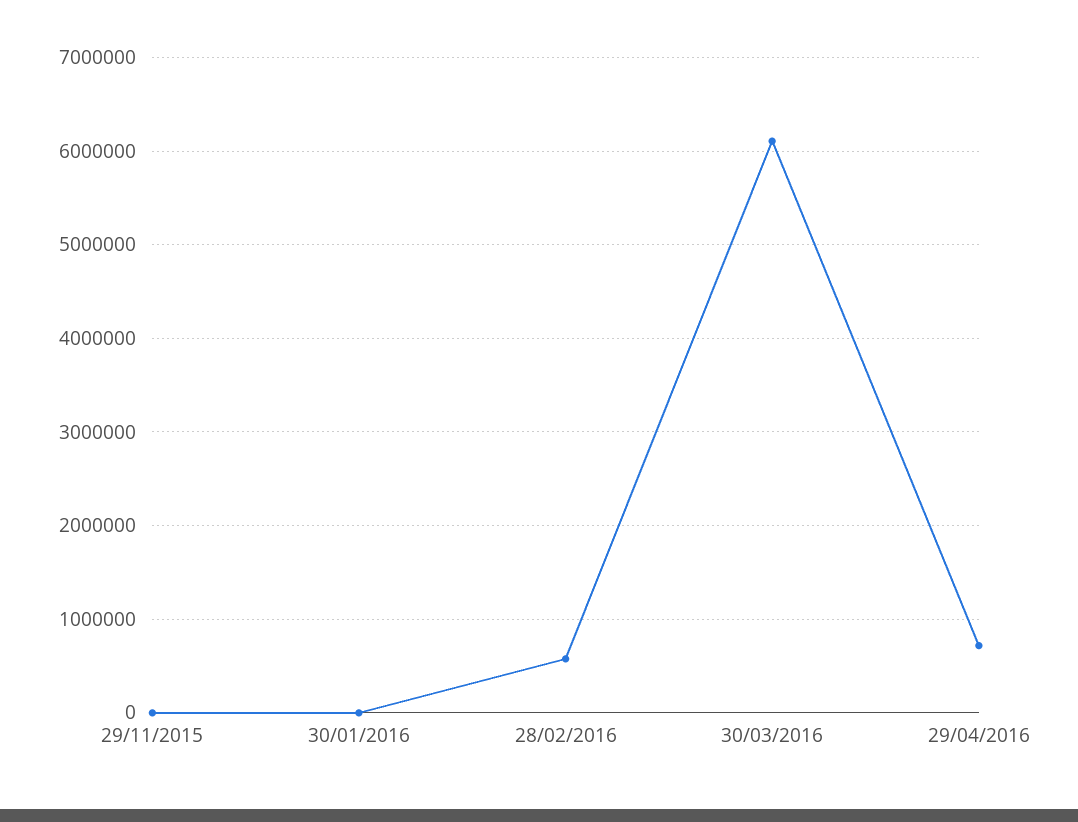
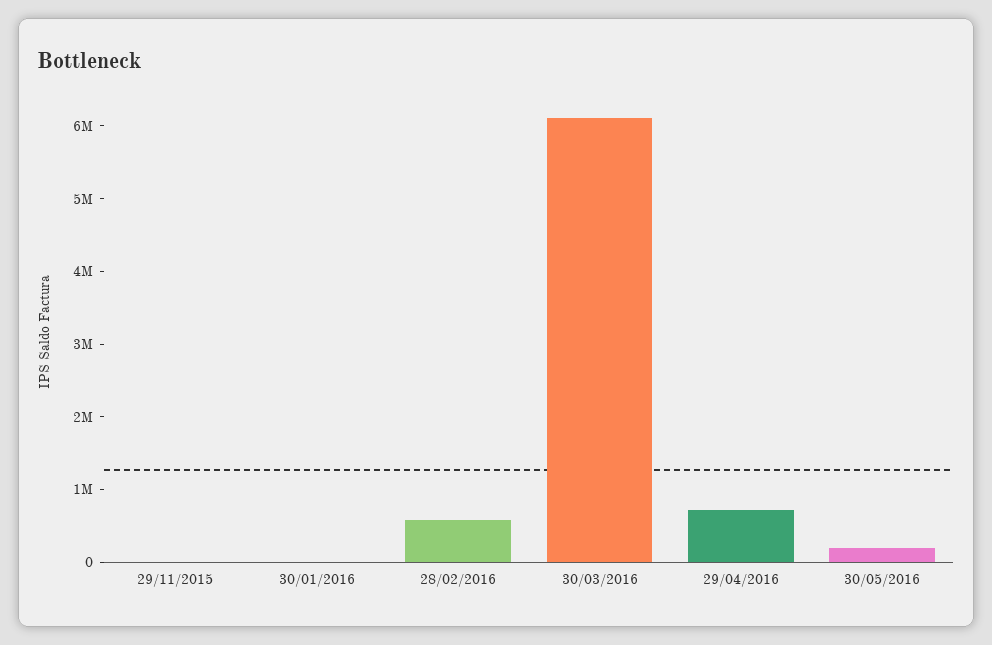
30/05/2016: none -> 200000

